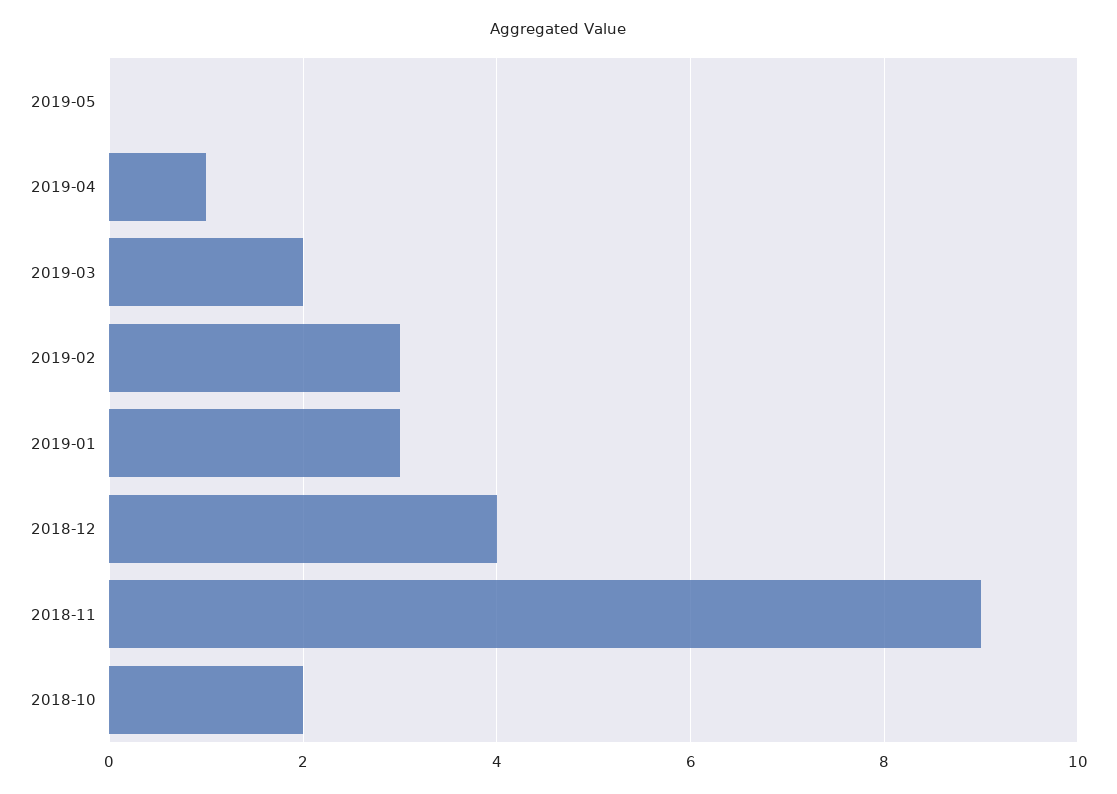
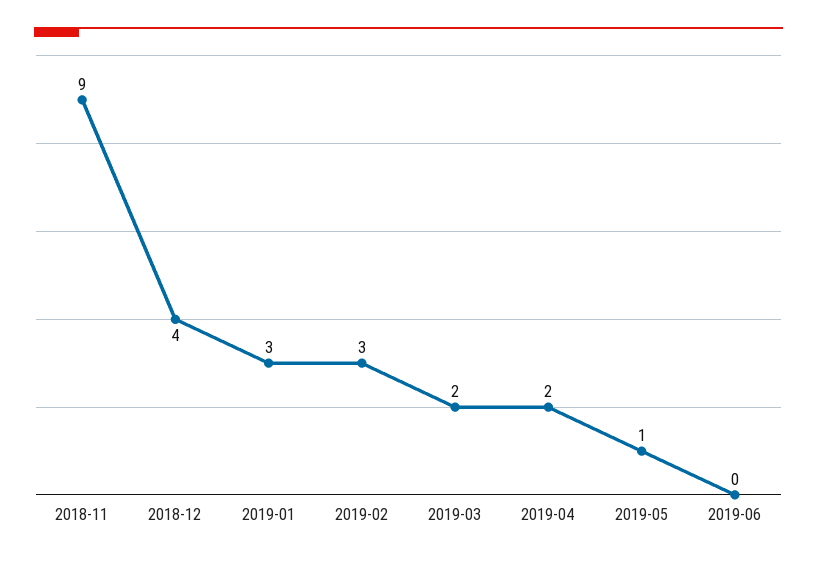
2019-05: 0 -> 1
2019-04: 1 -> 2
2018-10: 2 -> none
2019-06: none -> 0

